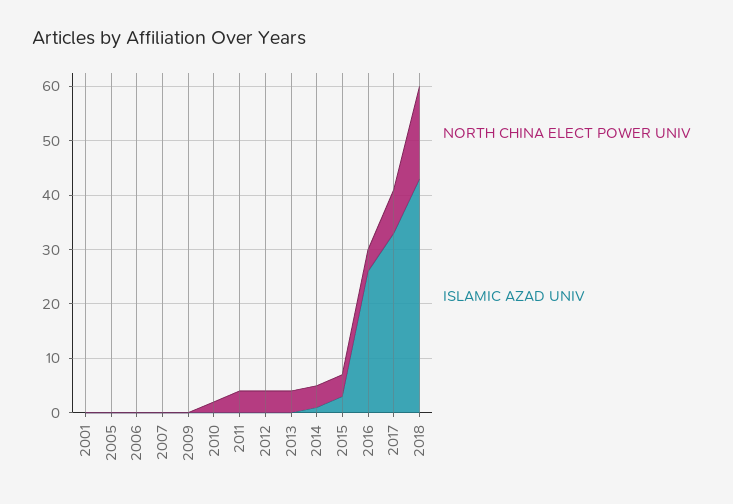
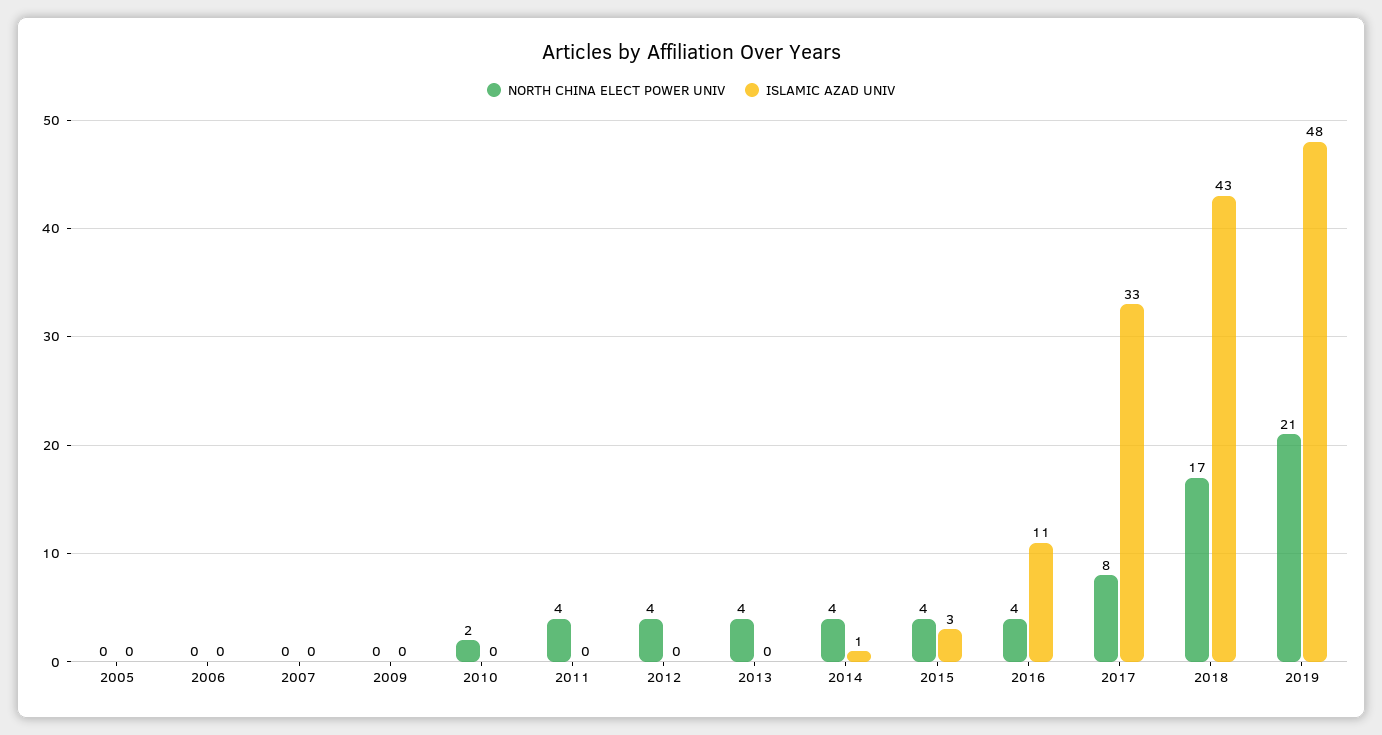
NORTH CHINA ELECT POWER UNIV, 2001: 0 -> none
ISLAMIC AZAD UNIV, 2001: 0 -> none
ISLAMIC AZAD UNIV, 2016: 25 -> 11
NORTH CHINA ELECT POWER UNIV, 2019: none -> 21
ISLAMIC AZAD UNIV, 2019: none -> 48

